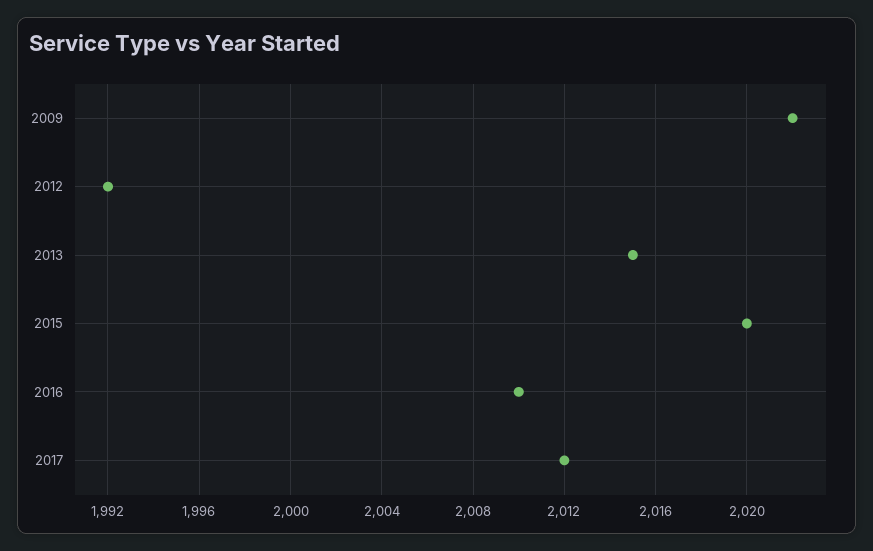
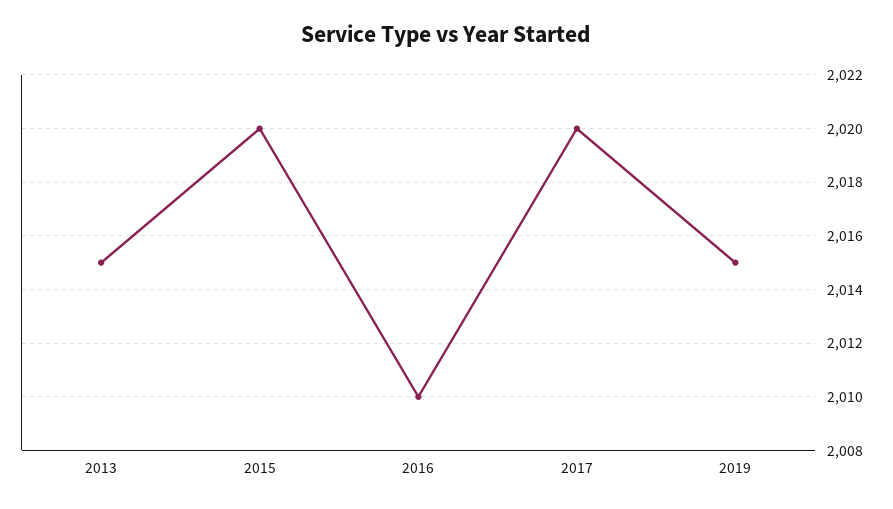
2009: 2022 -> none
2012: 1992 -> none
2017: 2012 -> 2020
2019: none -> 2015

